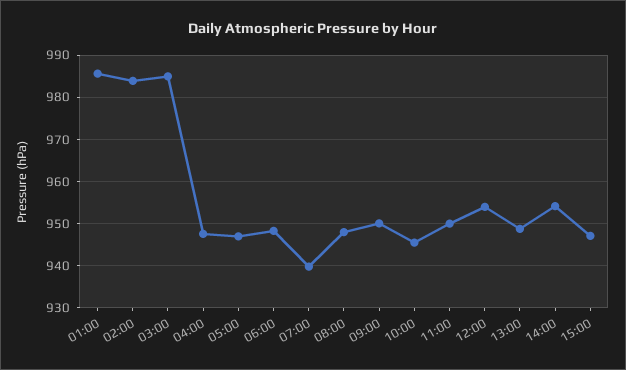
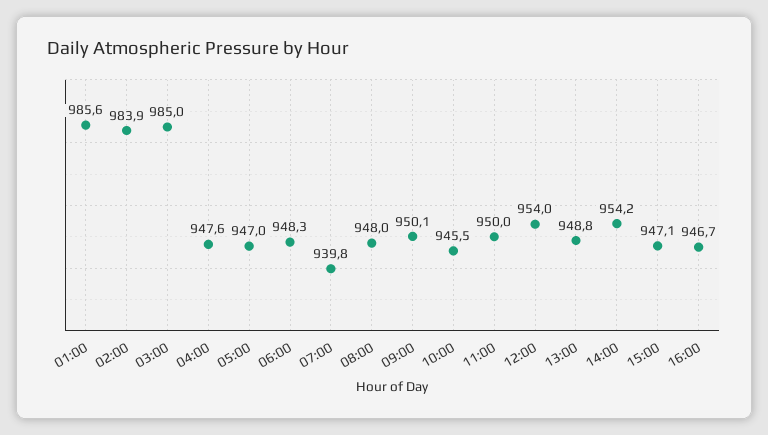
16:00: none -> 946.7

